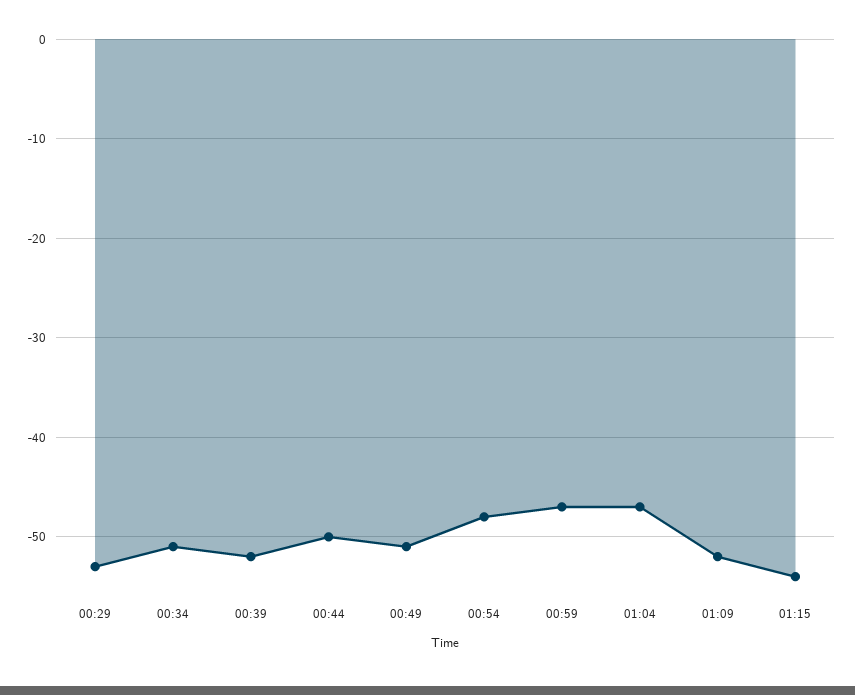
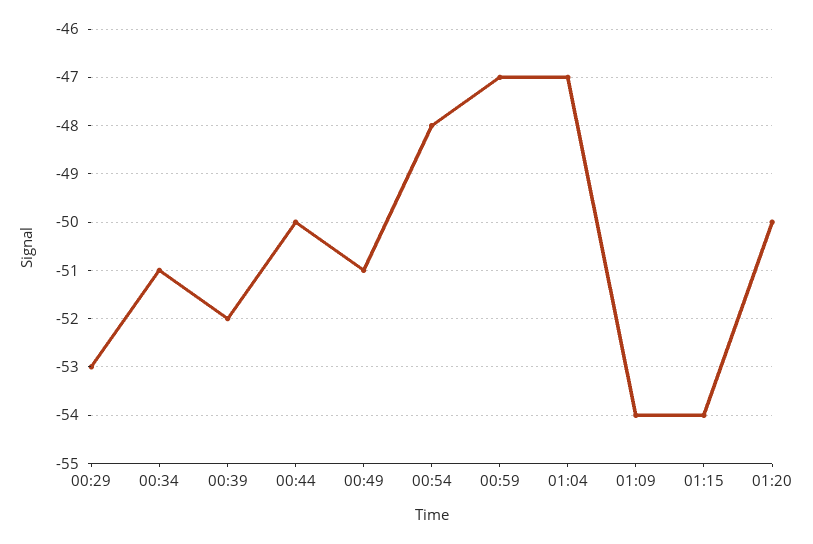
01:09: -52 -> -54
01:20: none -> -50

